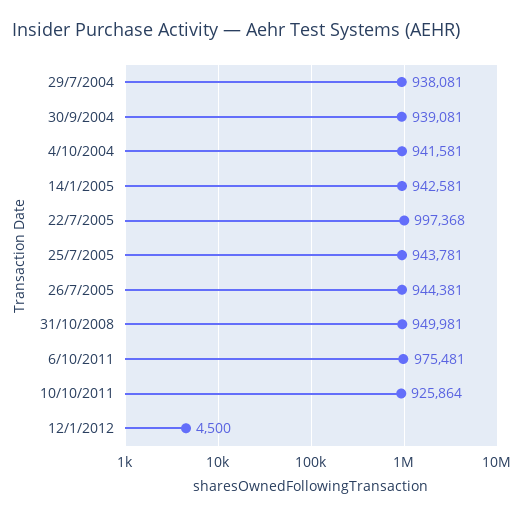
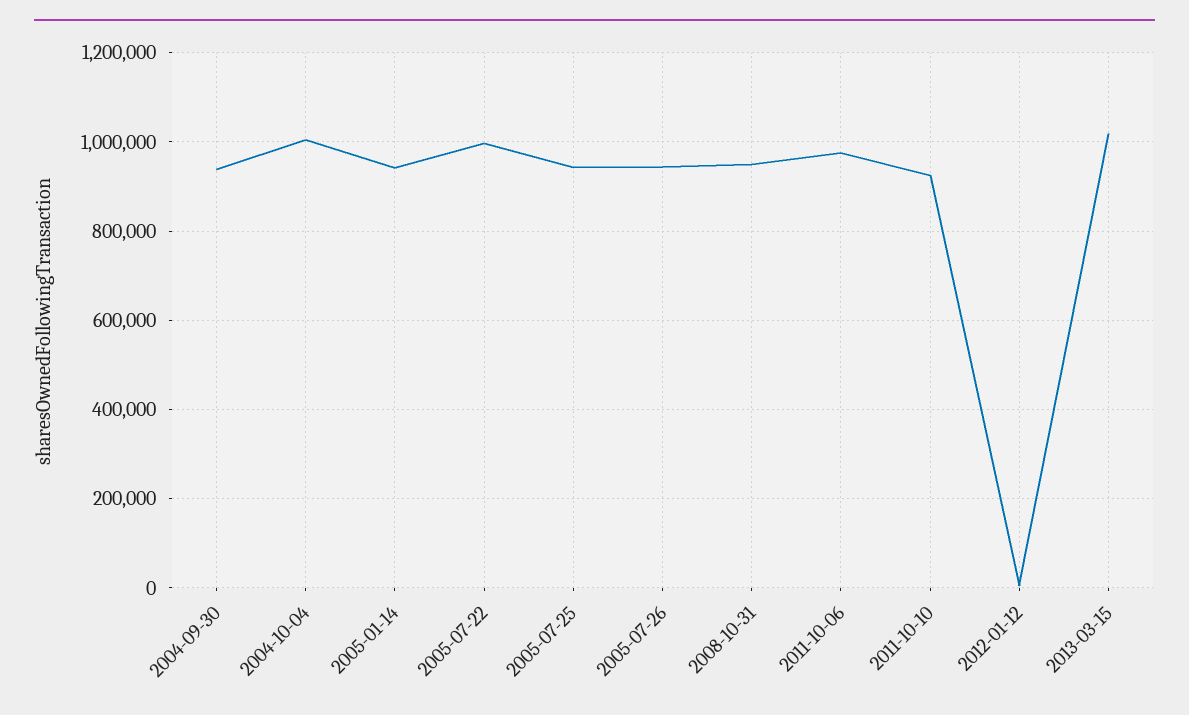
29/7/2004: 938081 -> none
4/10/2004: 941581 -> 1000000
2013-03-15: none -> 1020000

